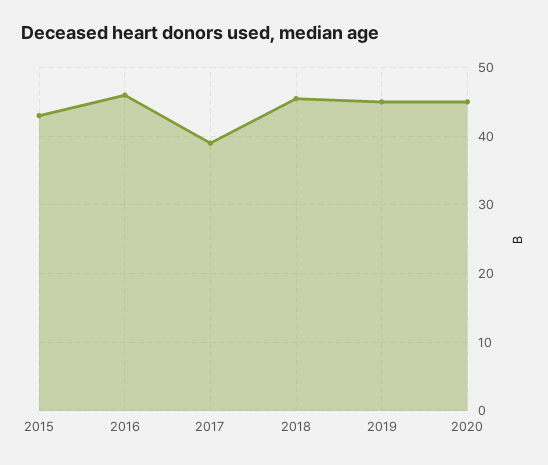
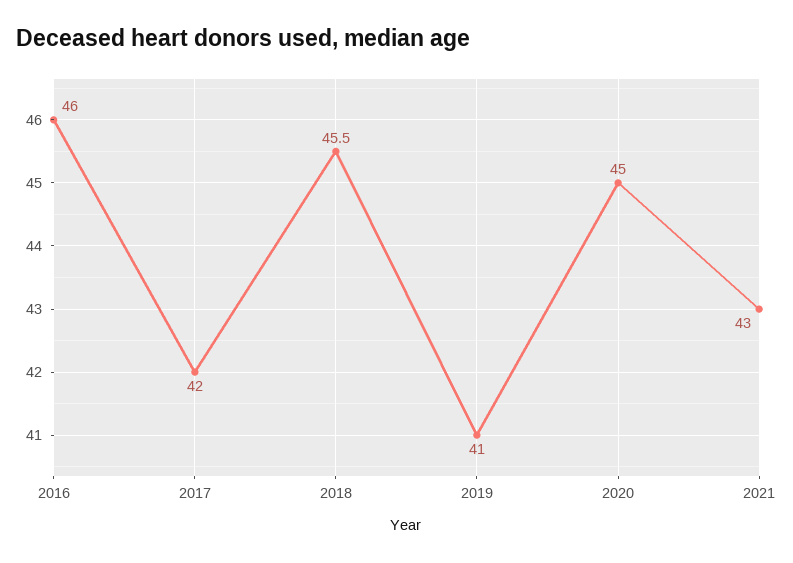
2015: 43 -> none
2017: 39 -> 42
2019: 45 -> 41
2021: none -> 43

